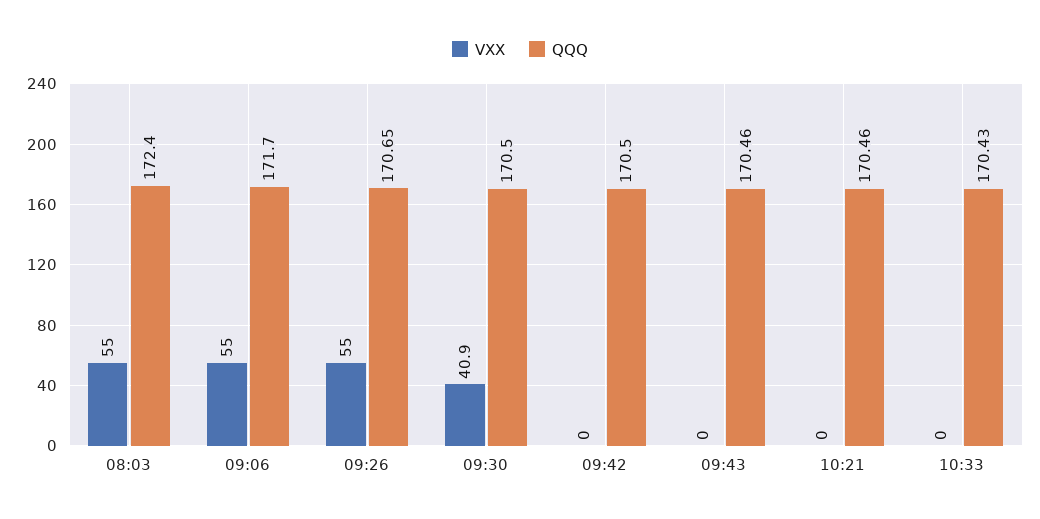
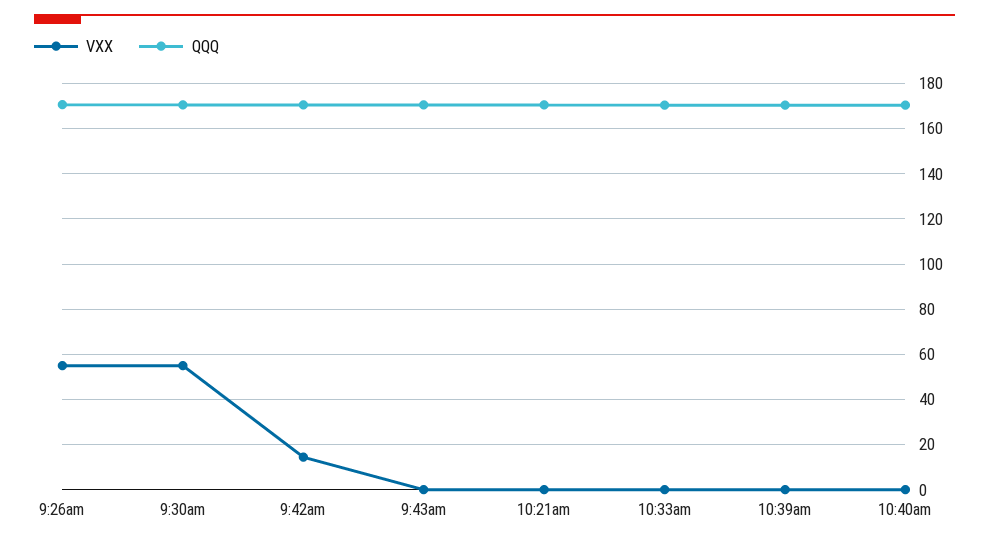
VXX, 08:03: 55 -> none
QQQ, 08:03: 172.4 -> none
VXX, 09:06: 55 -> none
QQQ, 09:06: 171.7 -> none
VXX, 09:30: 40.9 -> 55
VXX, 09:42: 0 -> 15
VXX, 10:39am: none -> 0
QQQ, 10:39am: none -> 170
VXX, 10:40am: none -> 0
QQQ, 10:40am: none -> 170

